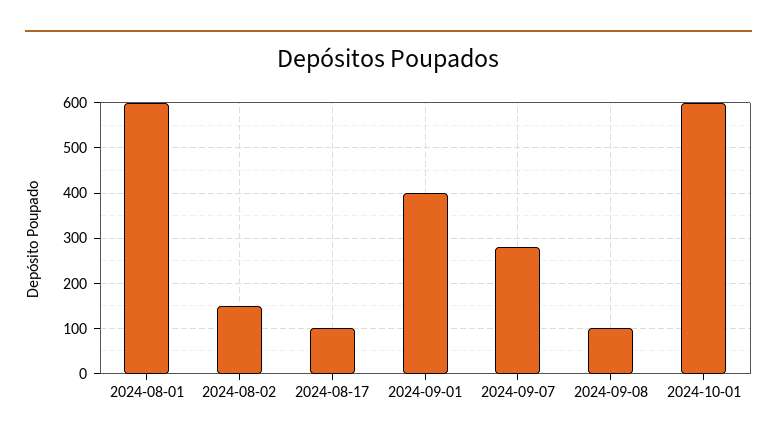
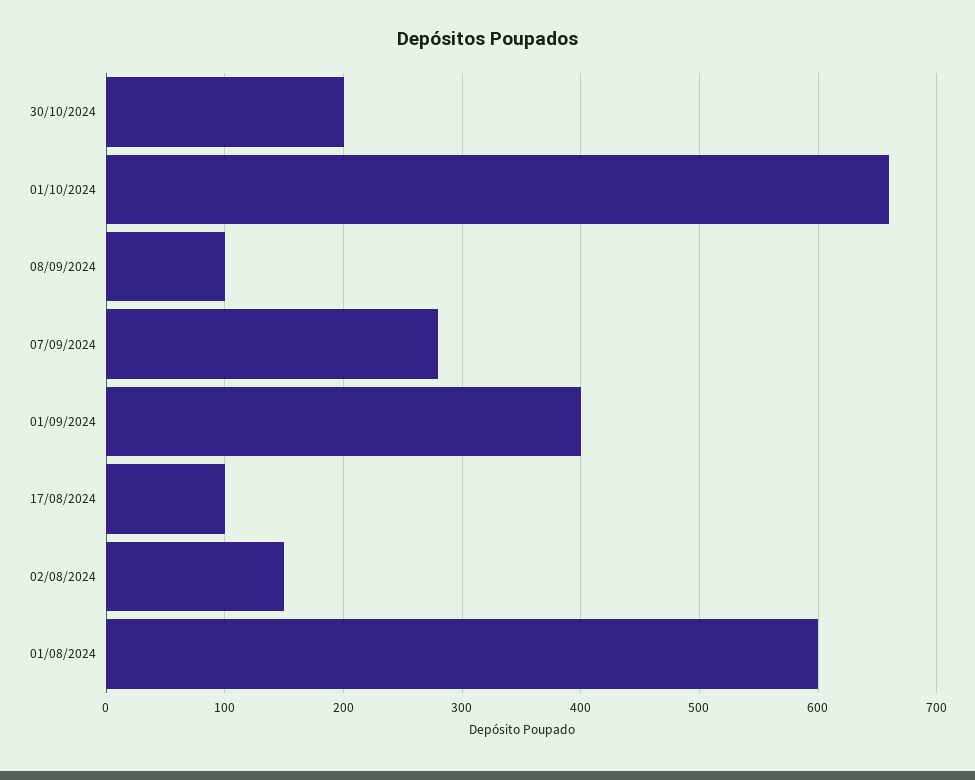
2024-10-01: 600 -> 660
30/10/2024: none -> 200

